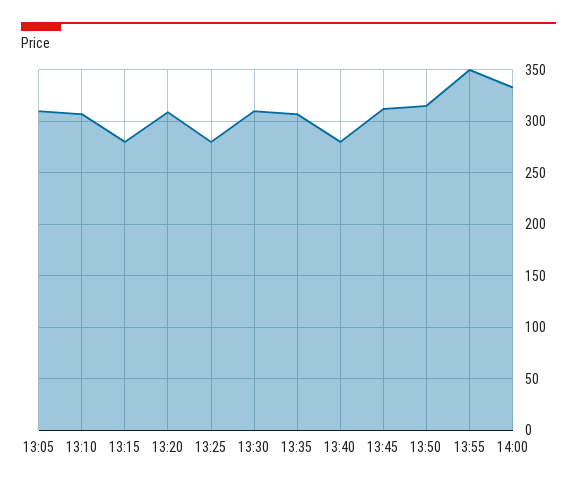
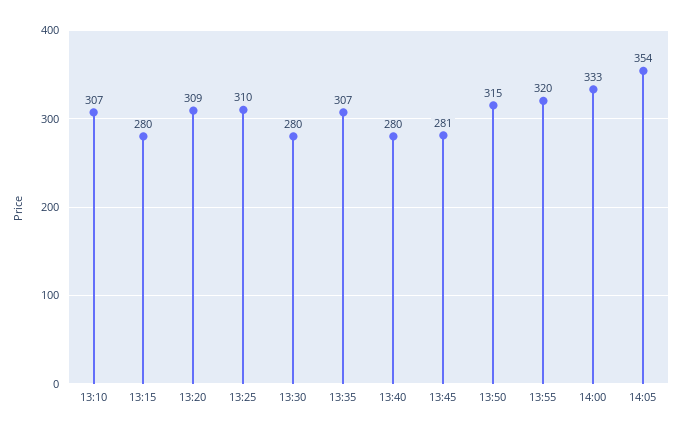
13:05: 310 -> none
13:25: 280 -> 310
13:30: 310 -> 280
13:45: 310 -> 281
13:55: 350 -> 320
14:05: none -> 354

